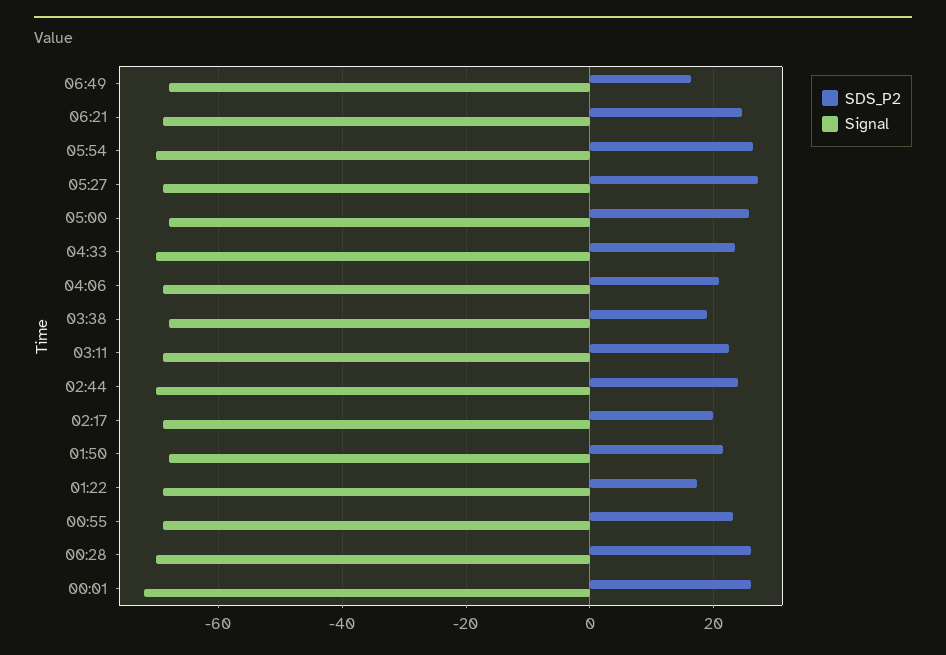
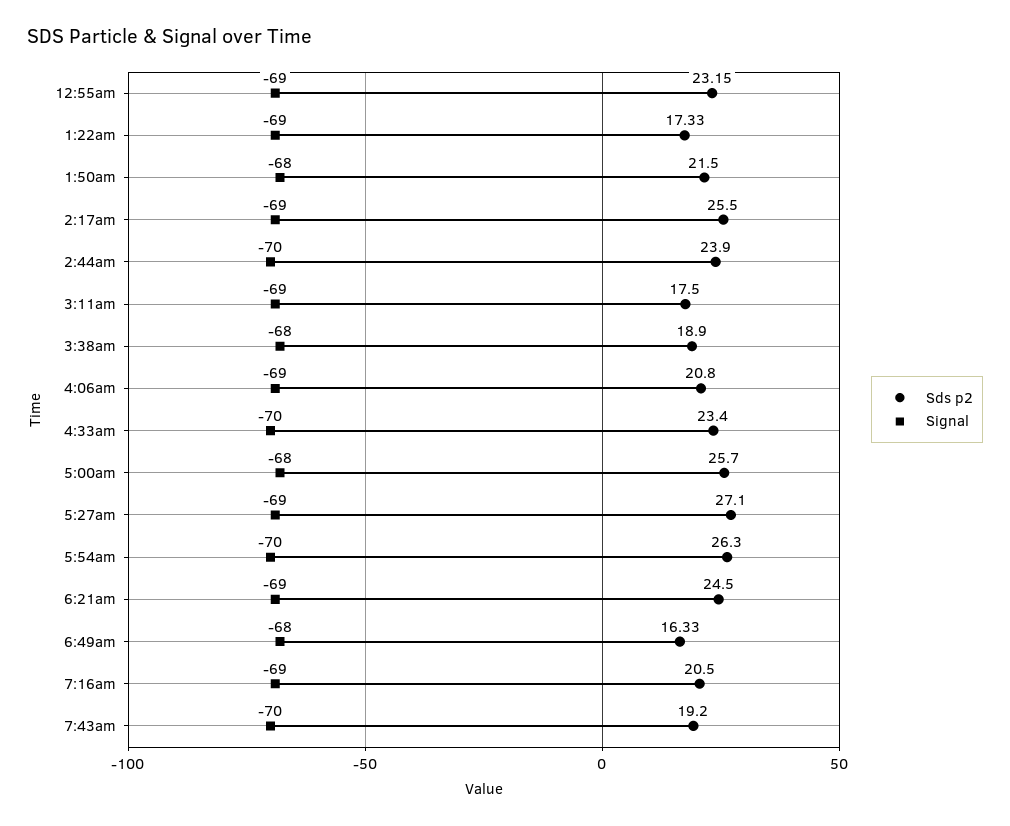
SDS_P2, 03:11: 22 -> 17.5
SDS_P2, 02:17: 20 -> 25.5
SDS_P2, 00:28: 26 -> none
Signal, 00:28: -70 -> none
SDS_P2, 00:01: 26 -> none
Signal, 00:01: -72 -> none
SDS_P2, 7:16am: none -> 20.5
Signal, 7:16am: none -> -69
SDS_P2, 7:43am: none -> 19.2
Signal, 7:43am: none -> -70

